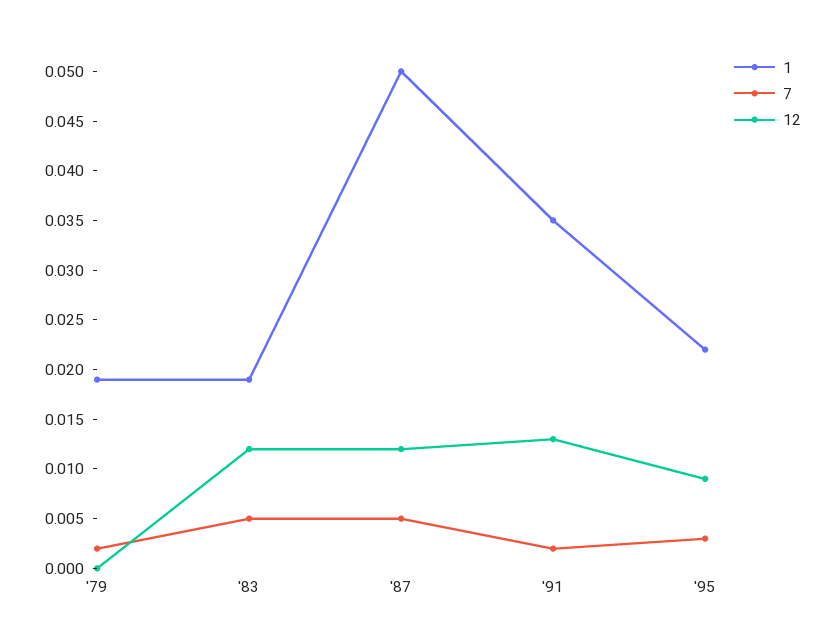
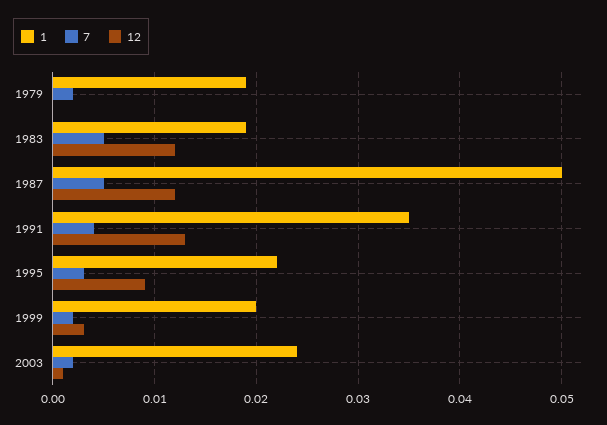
7, '91: 0.002 -> 0.004
1, 1999: none -> 0.02
7, 1999: none -> 0.002
12, 1999: none -> 0.003
1, 2003: none -> 0.024
7, 2003: none -> 0.002
12, 2003: none -> 0.001

